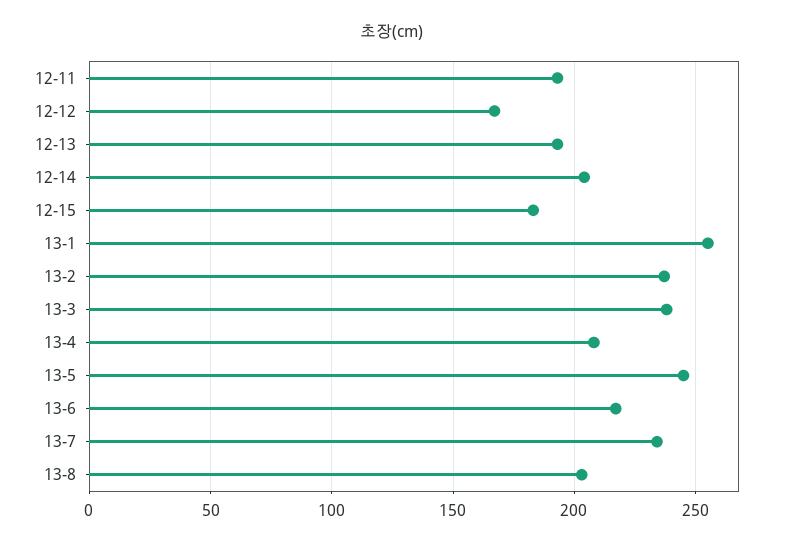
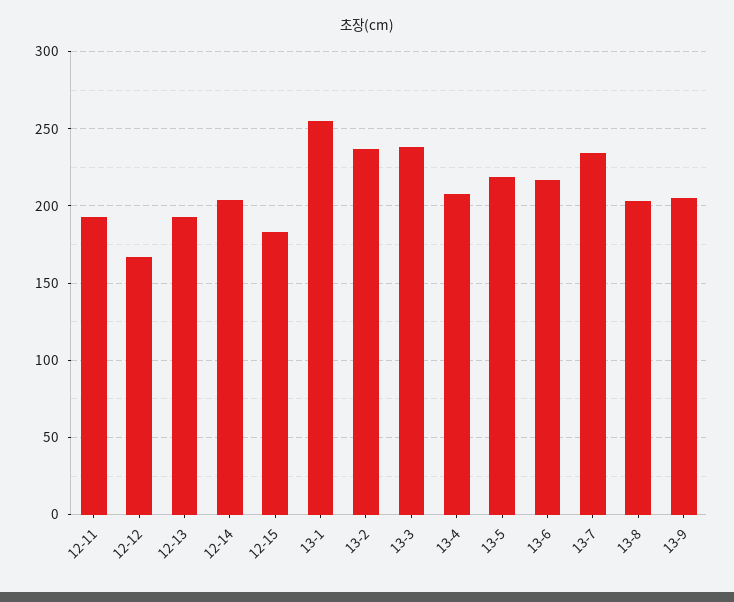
13-5: 245 -> 220
13-9: none -> 205

